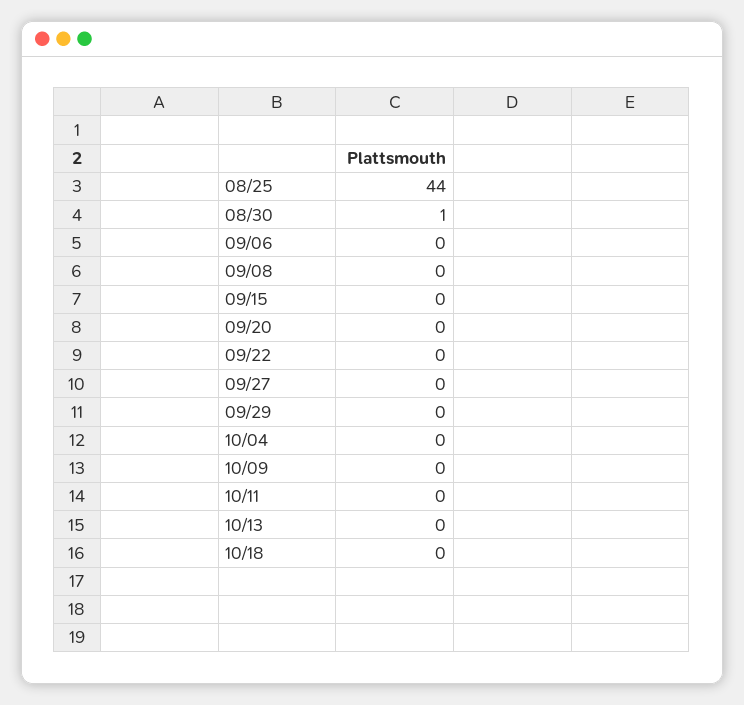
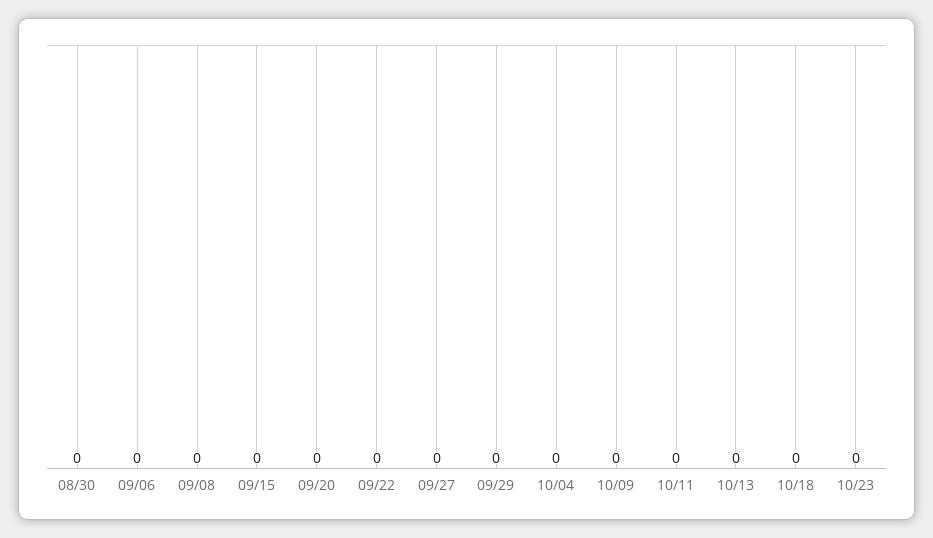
08/25: 44 -> none
08/30: 1 -> 0
10/23: none -> 0

